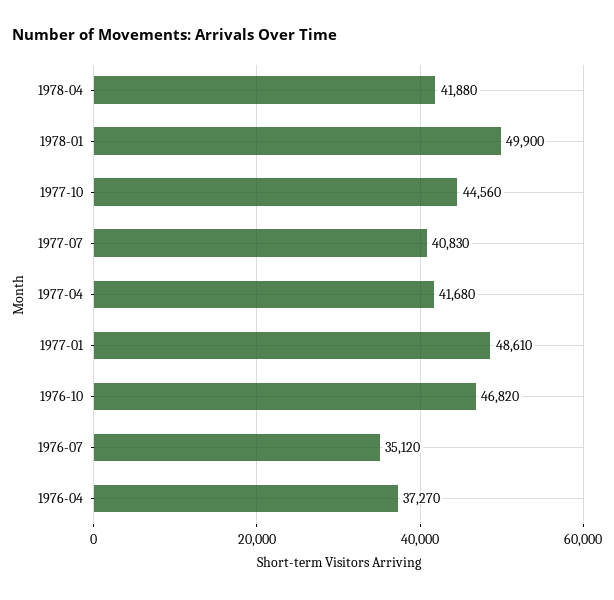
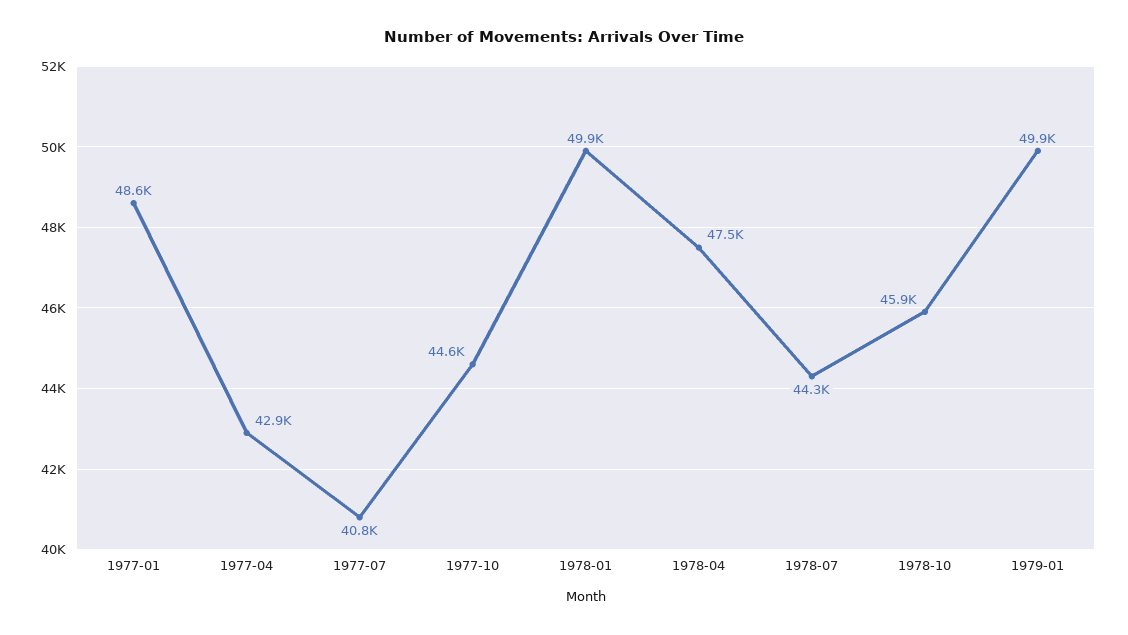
1978-04: 41880 -> 47500
1977-04: 41680 -> 42900
1976-10: 46820 -> none
1976-07: 35120 -> none
1976-04: 37270 -> none
1978-07: none -> 44300
1978-10: none -> 45900
1979-01: none -> 49900

